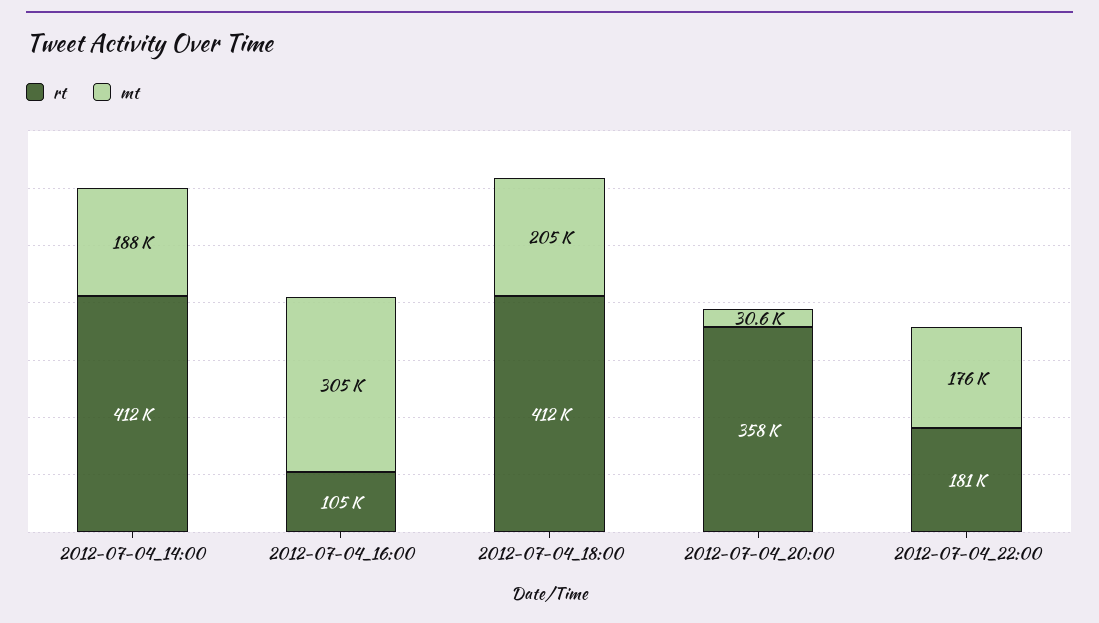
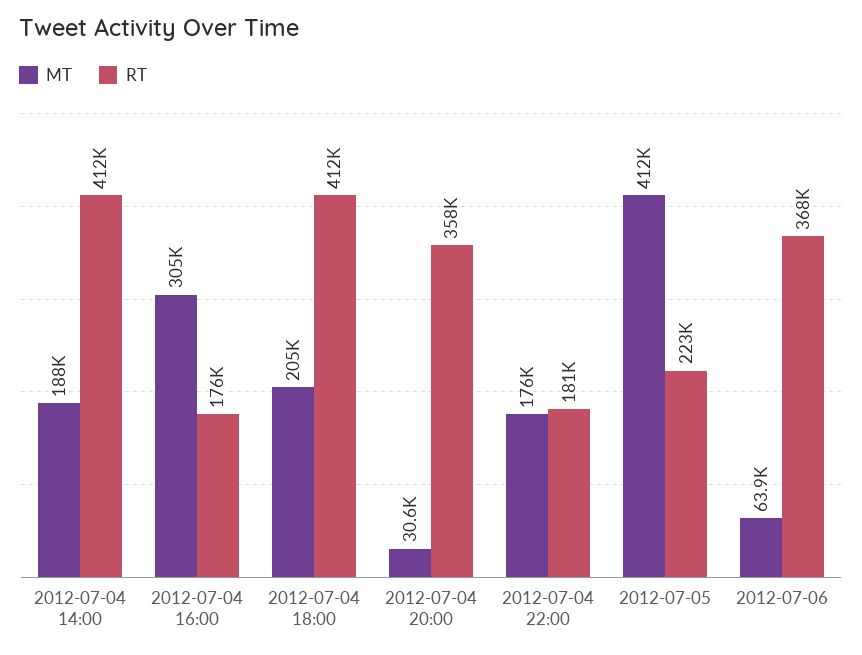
rt, 2012-07-04_16:00: 105000 -> 176000
mt, 2012-07-05: none -> 412000
rt, 2012-07-05: none -> 223000
mt, 2012-07-06: none -> 63900
rt, 2012-07-06: none -> 368000

